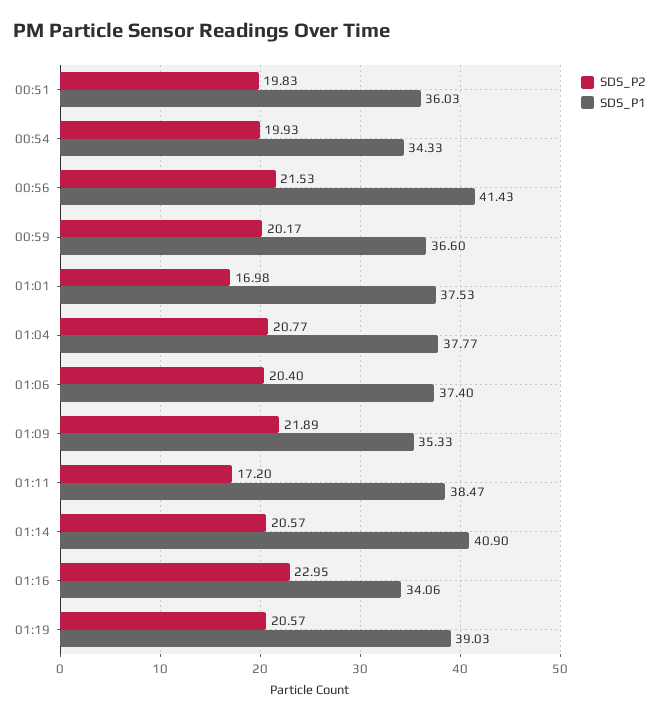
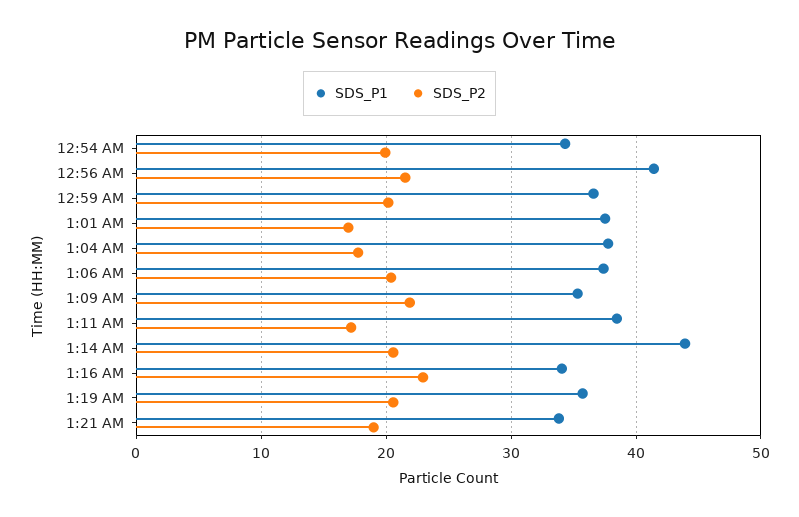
SDS_P2, 00:51: 19.83 -> none
SDS_P1, 00:51: 36.03 -> none
SDS_P2, 01:04: 20.77 -> 18
SDS_P1, 01:14: 40.9 -> 44
SDS_P1, 01:19: 39.03 -> 36
SDS_P1, 1:21 AM: none -> 34
SDS_P2, 1:21 AM: none -> 19

